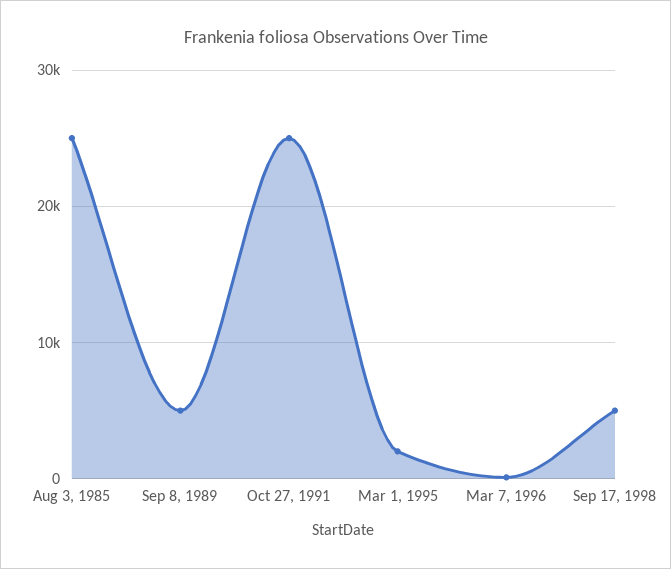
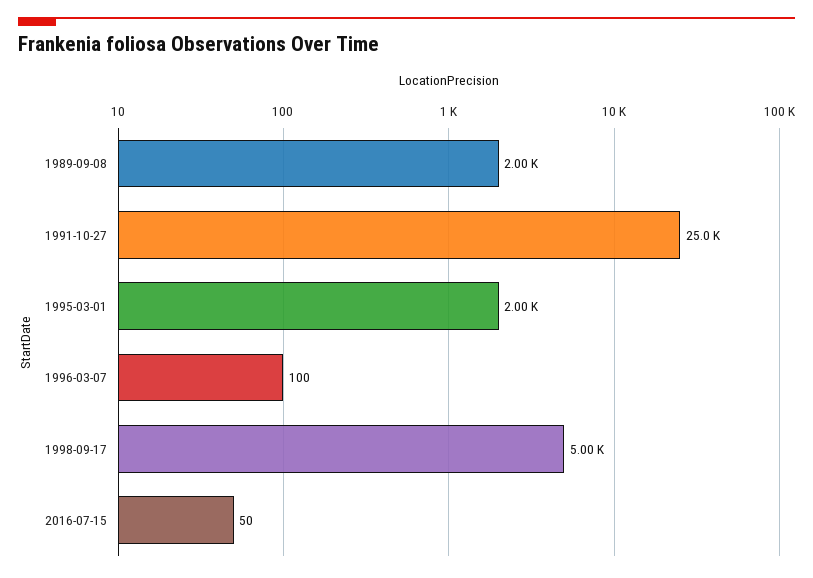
Aug 3, 1985: 25000 -> none
Sep 8, 1989: 5000 -> 2000
2016-07-15: none -> 50

